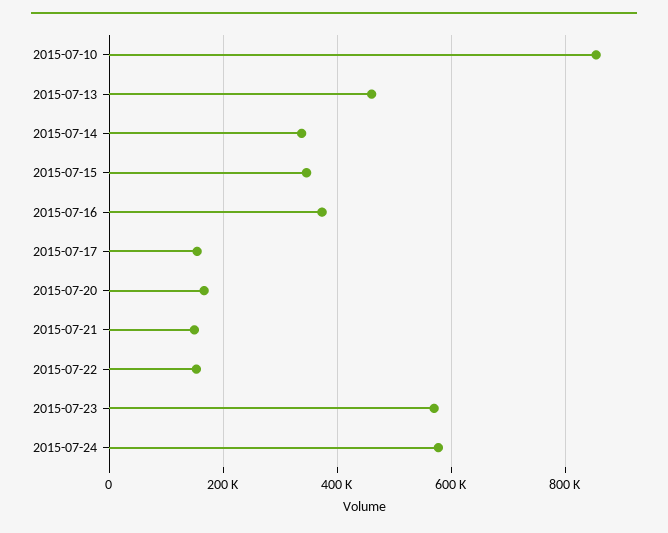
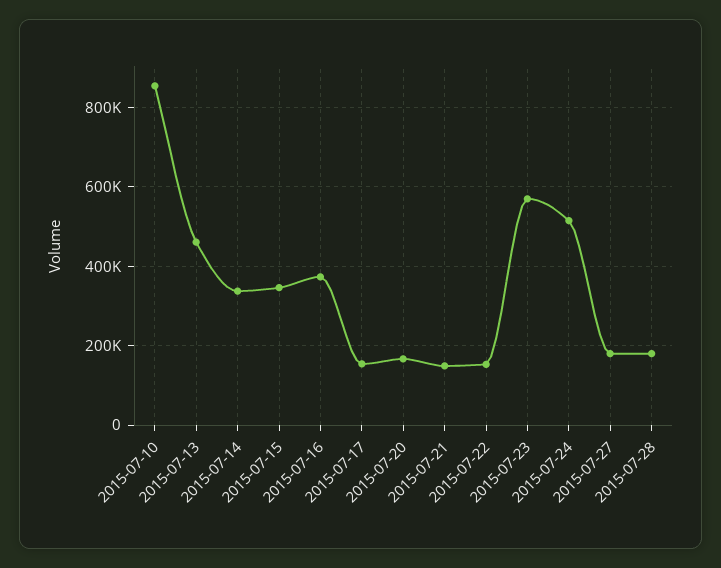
2015-07-24: 580000 -> 520000
2015-07-27: none -> 180000
2015-07-28: none -> 180000

